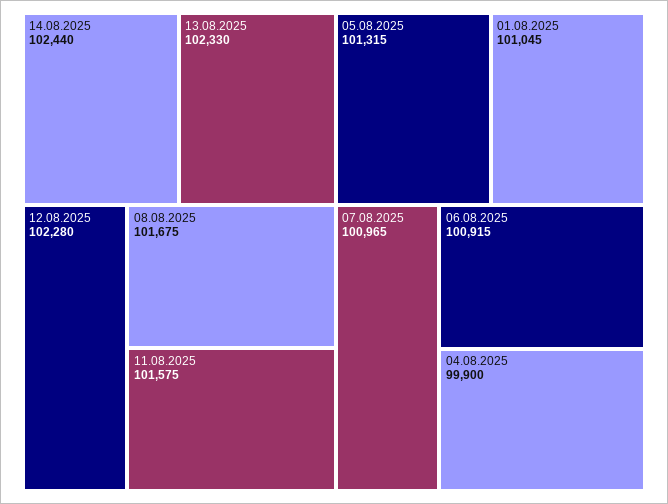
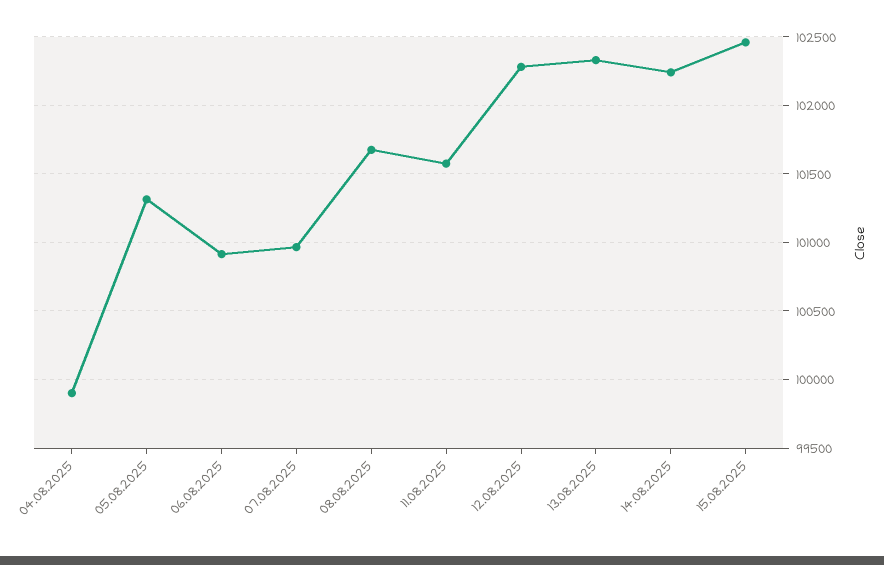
14.08.2025: 102440 -> 102250
01.08.2025: 101045 -> none
15.08.2025: none -> 102450

